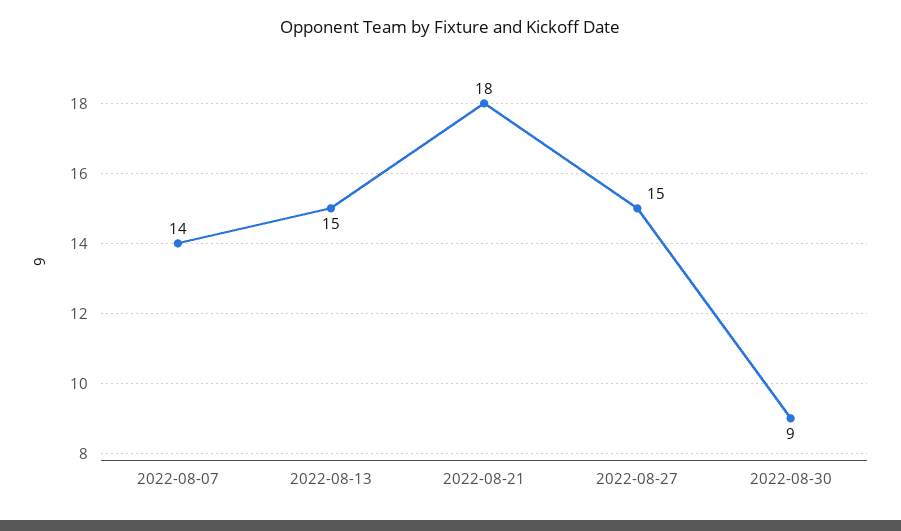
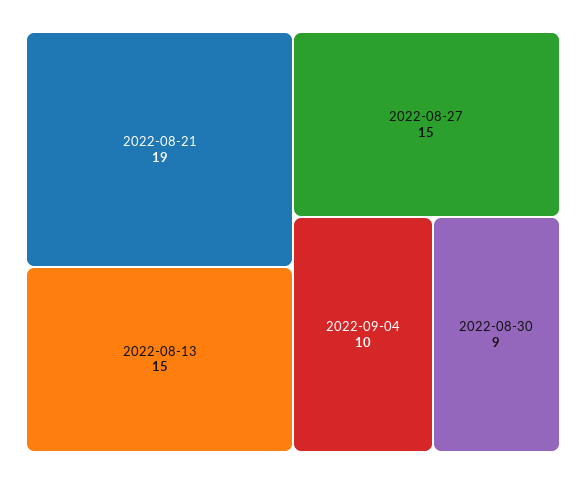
2022-08-07: 14 -> none
2022-08-21: 18 -> 19
2022-09-04: none -> 10

